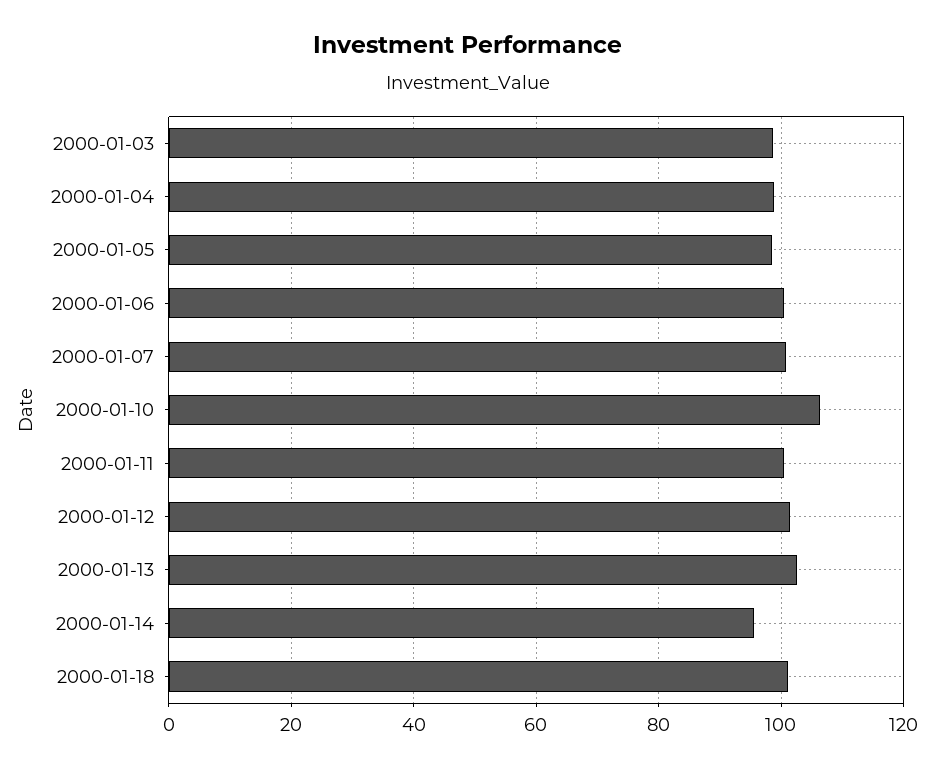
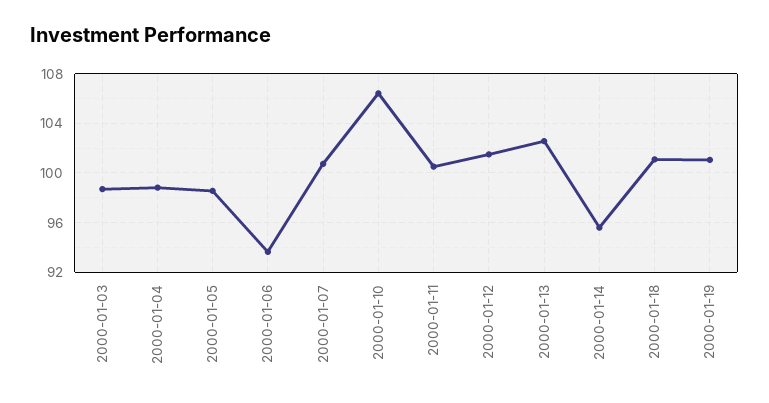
2000-01-06: 100 -> 93.5
2000-01-19: none -> 101

